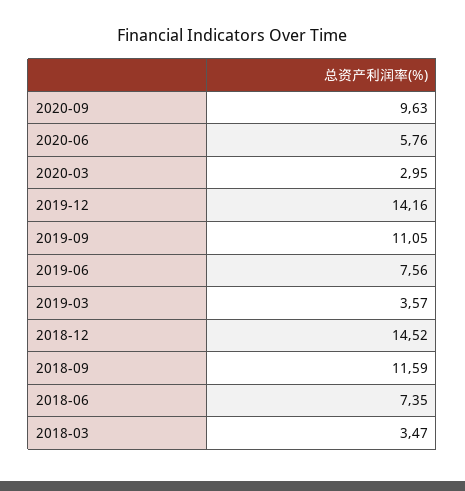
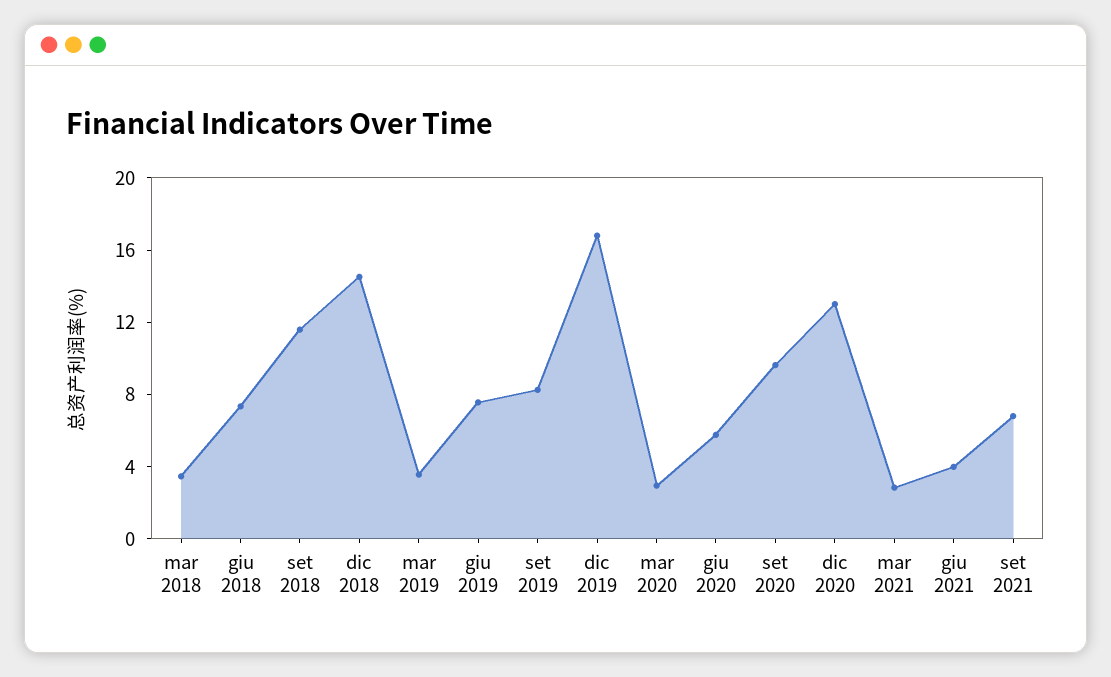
2019-12: 14.16 -> 17
2019-09: 11.05 -> 8
dic 2020: none -> 13
mar 2021: none -> 3
giu 2021: none -> 4
set 2021: none -> 7

